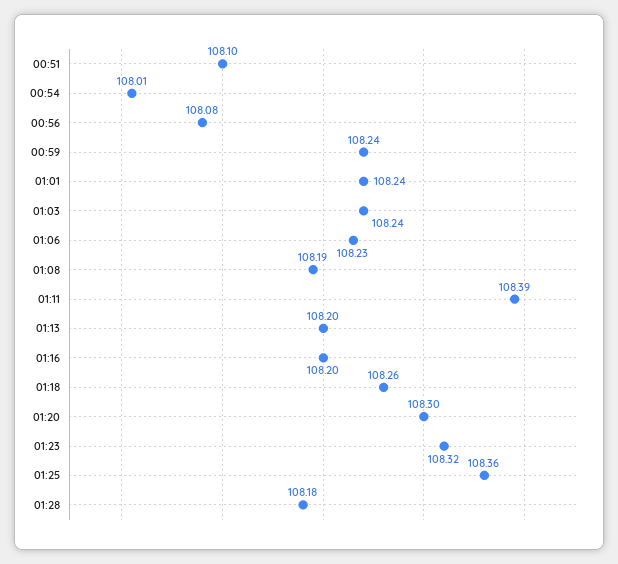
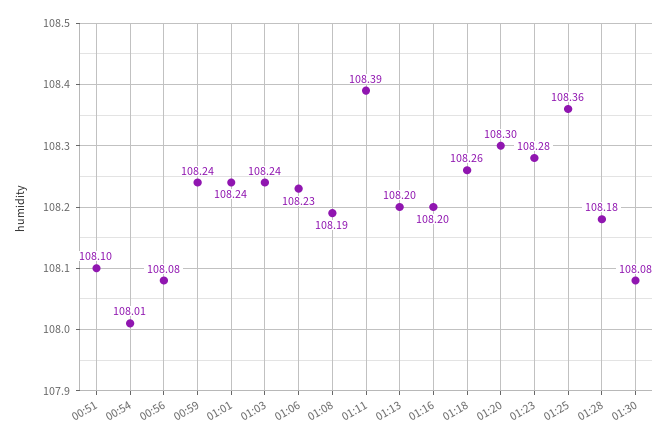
01:23: 108.32 -> 108.28
01:30: none -> 108.08

